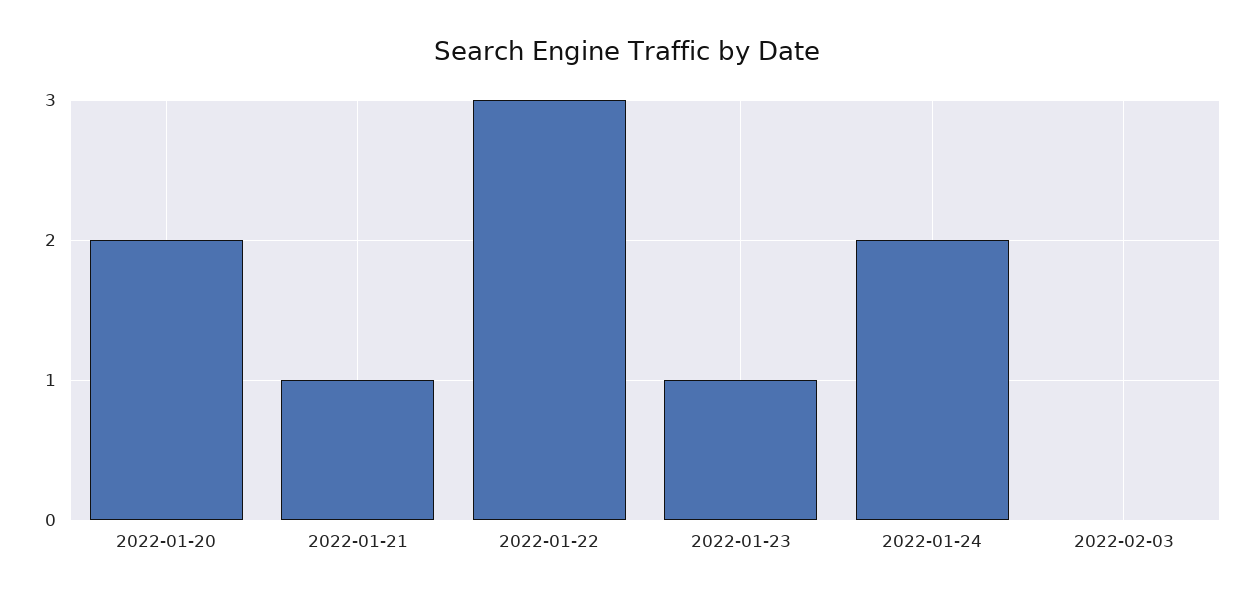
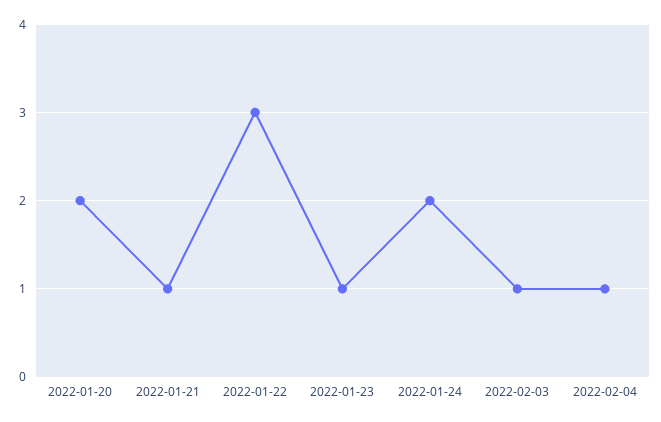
2022-02-03: 0 -> 1
2022-02-04: none -> 1

